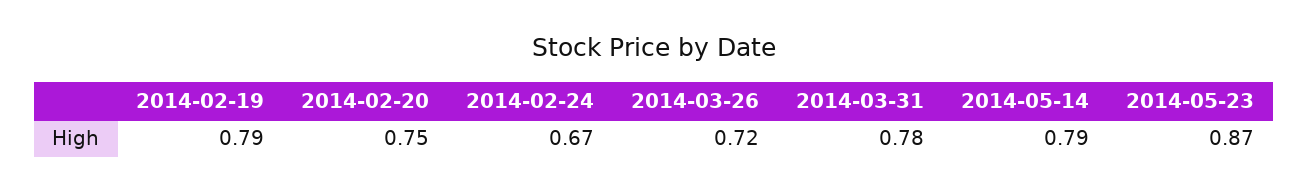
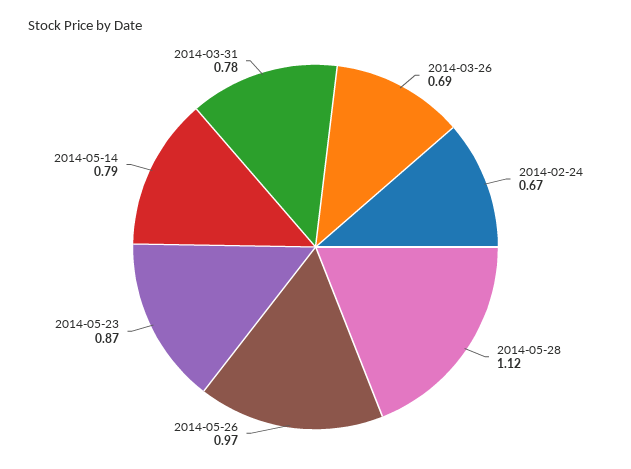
2014-02-19: 0.79 -> none
2014-02-20: 0.75 -> none
2014-03-26: 0.72 -> 0.69
2014-05-28: none -> 1.12
2014-05-26: none -> 0.97

